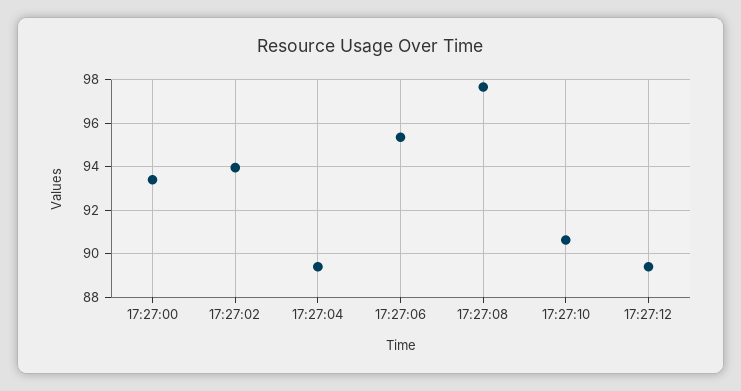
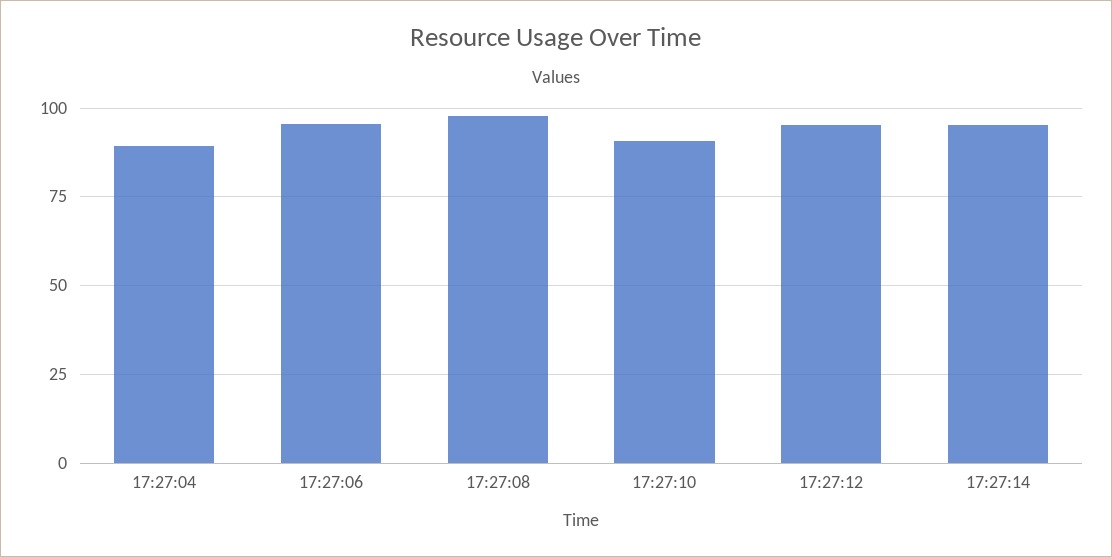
17:27:00: 93.5 -> none
17:27:02: 94 -> none
17:27:12: 89.5 -> 95
17:27:14: none -> 95

